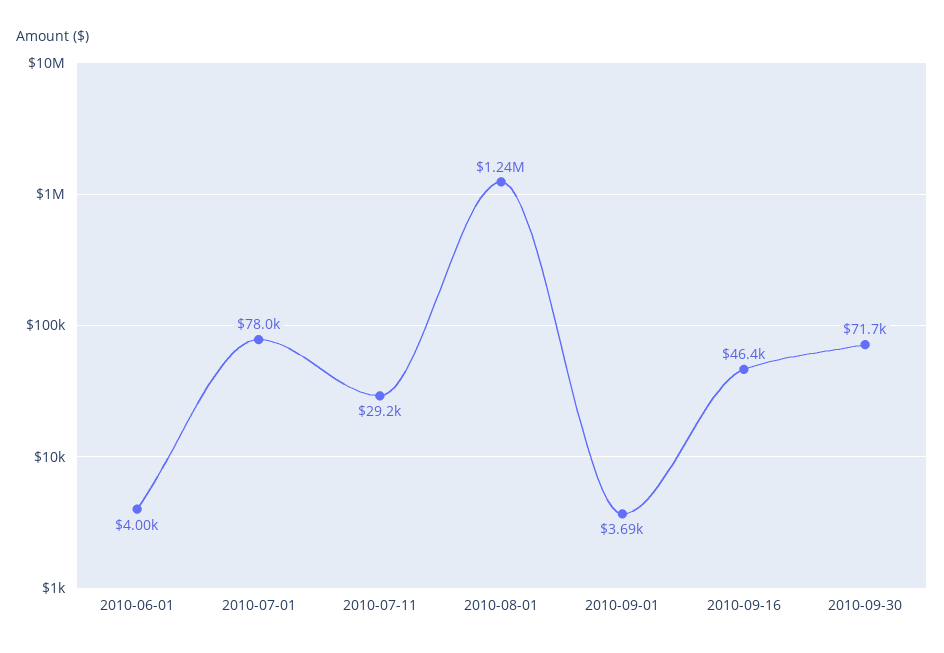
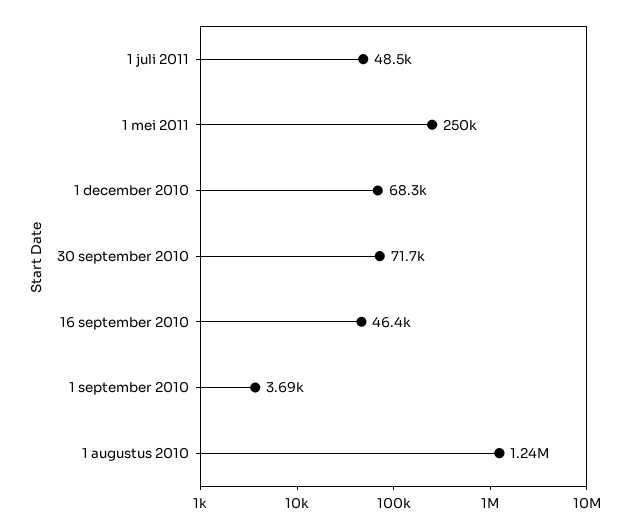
2010-06-01: 4000 -> none
2010-07-01: 78000 -> none
2010-07-11: 29200 -> none
1 juli 2011: none -> 48500
1 mei 2011: none -> 250000
1 december 2010: none -> 68300

